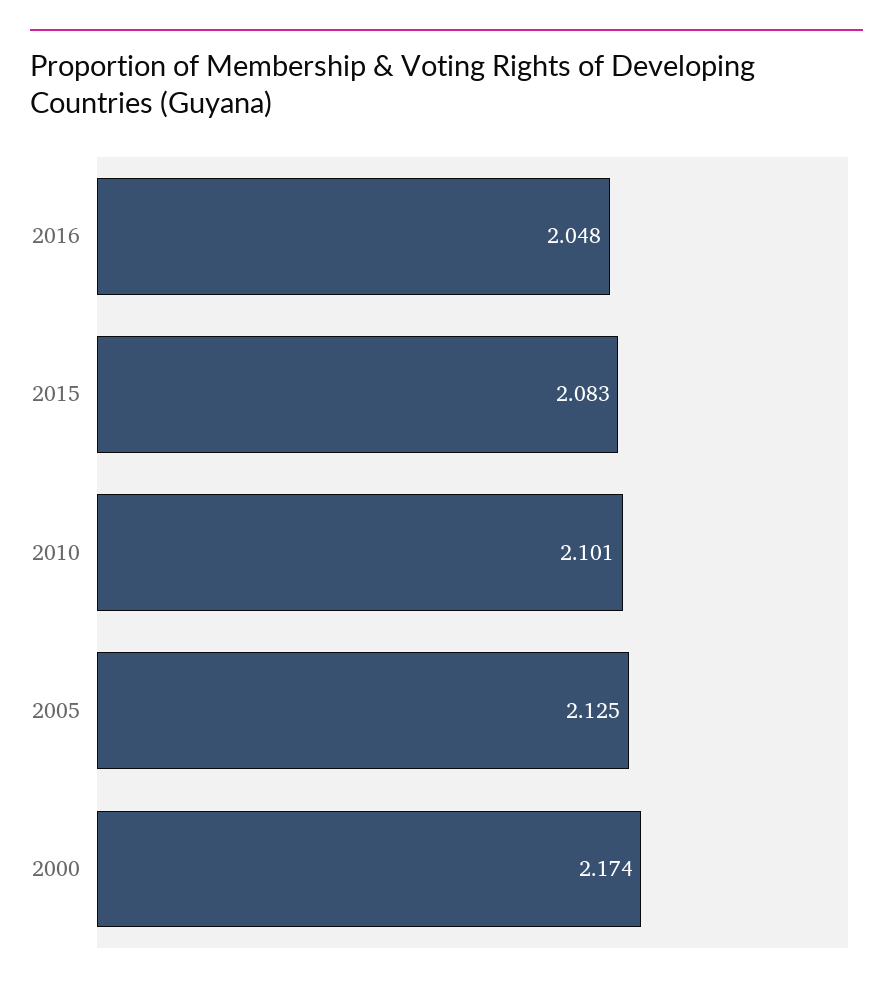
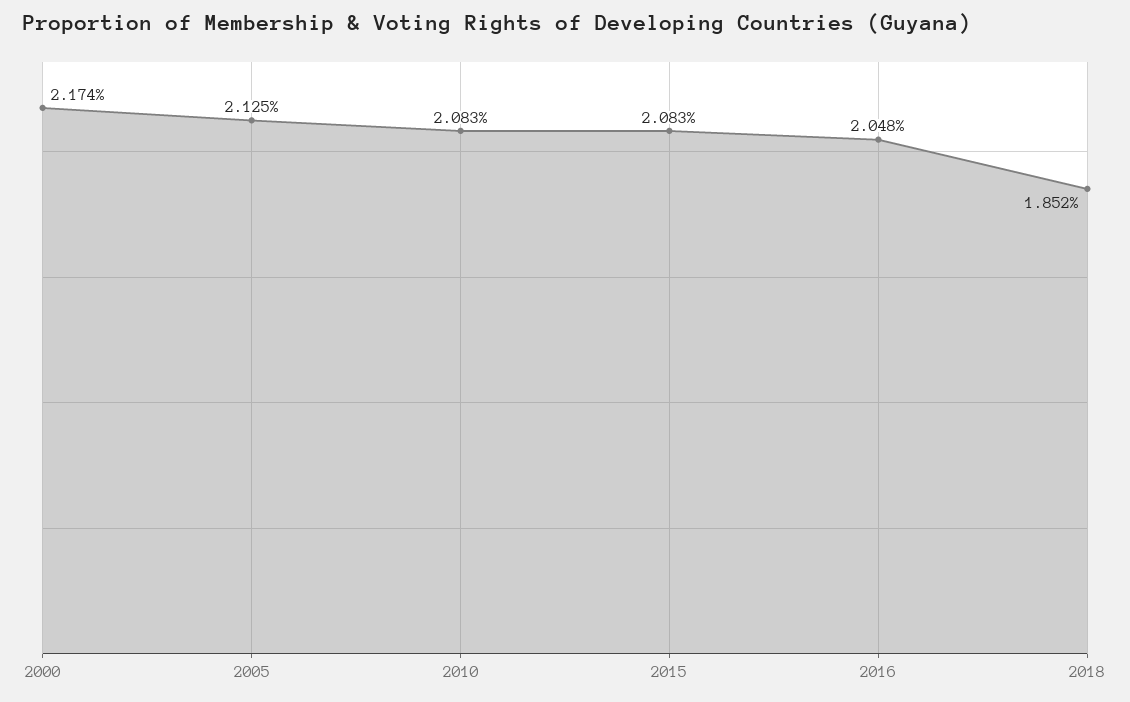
2010: 2.101 -> 2.083
2018: none -> 1.852

